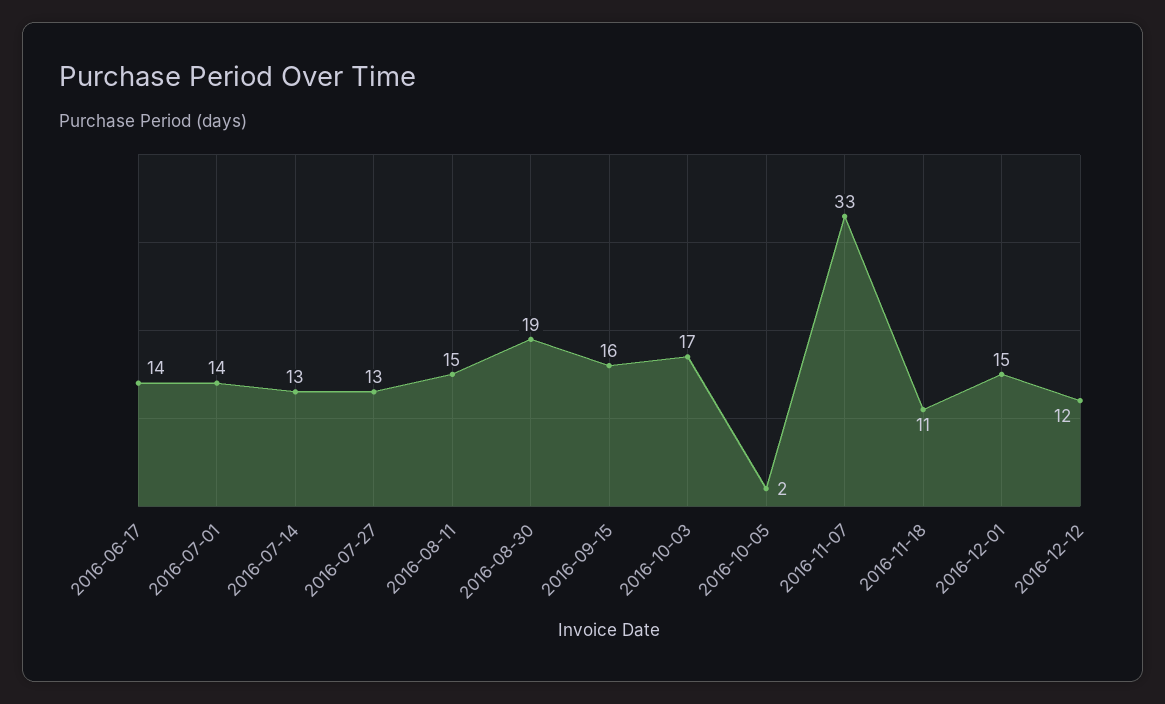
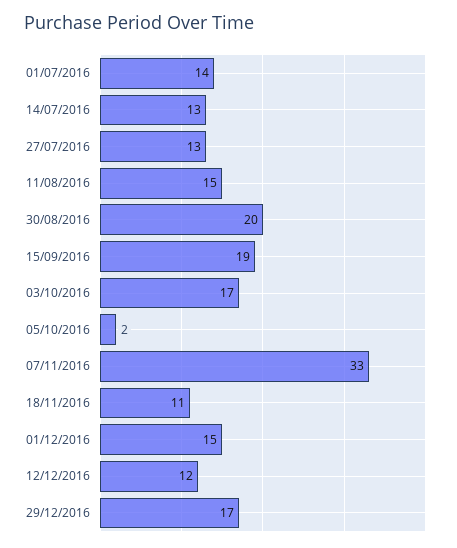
2016-06-17: 14 -> none
2016-08-30: 19 -> 20
2016-09-15: 16 -> 19
29/12/2016: none -> 17

